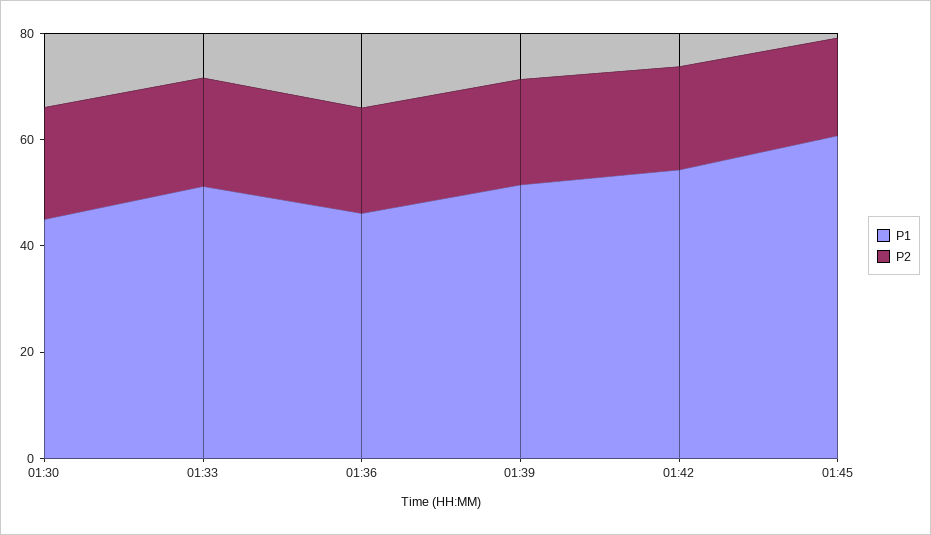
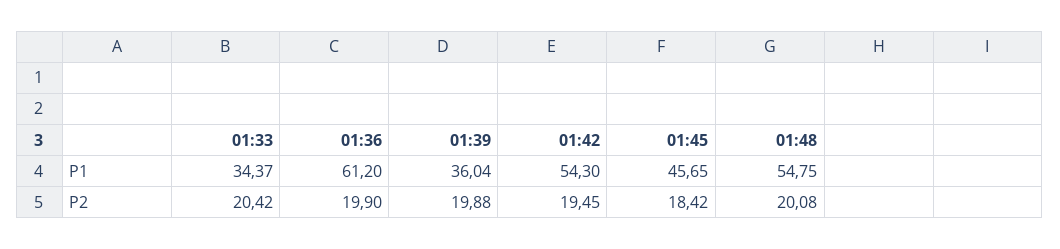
P1, 01:30: 45 -> none
P2, 01:30: 20 -> none
P1, 01:33: 50 -> 34.37
P1, 01:36: 45 -> 61.2
P1, 01:39: 50 -> 36.04
P1, 01:45: 60 -> 45.65
P1, 01:48: none -> 54.75
P2, 01:48: none -> 20.08

